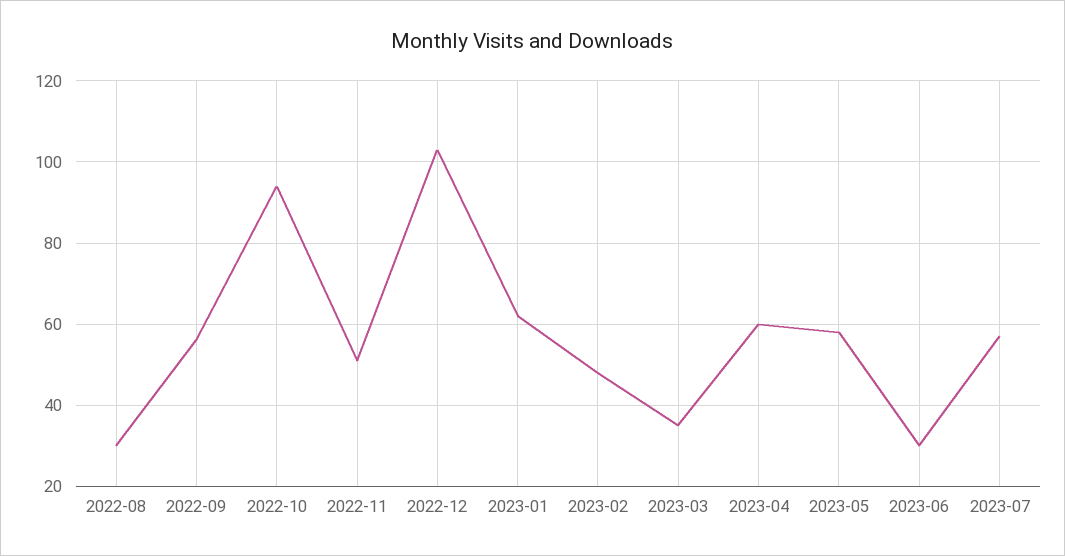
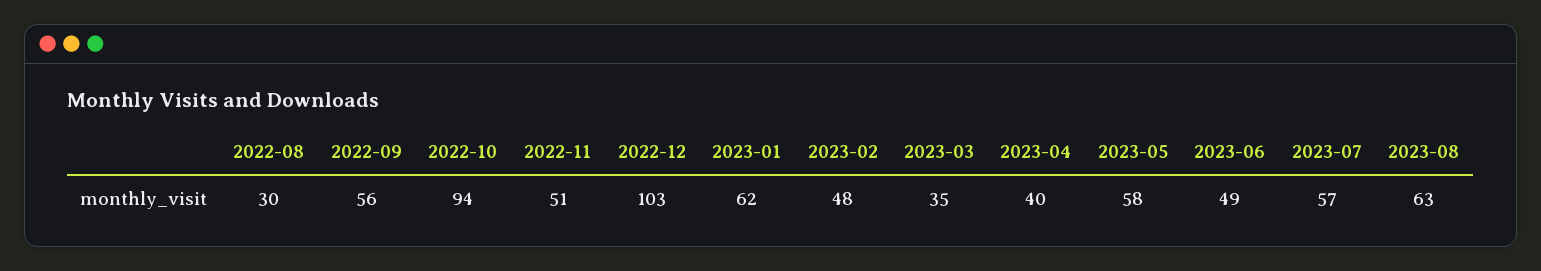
2023-04: 60 -> 40
2023-06: 30 -> 49
2023-08: none -> 63

